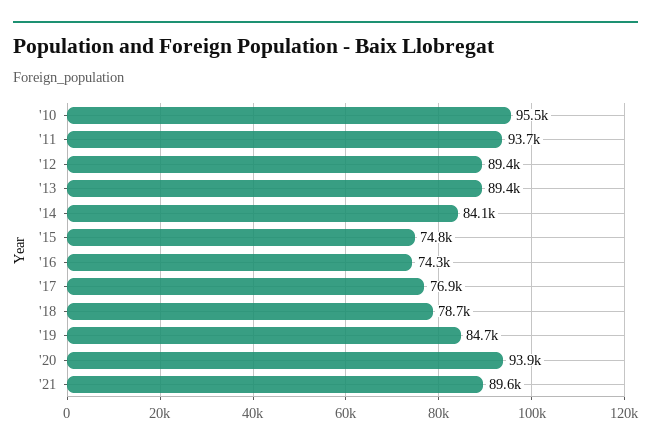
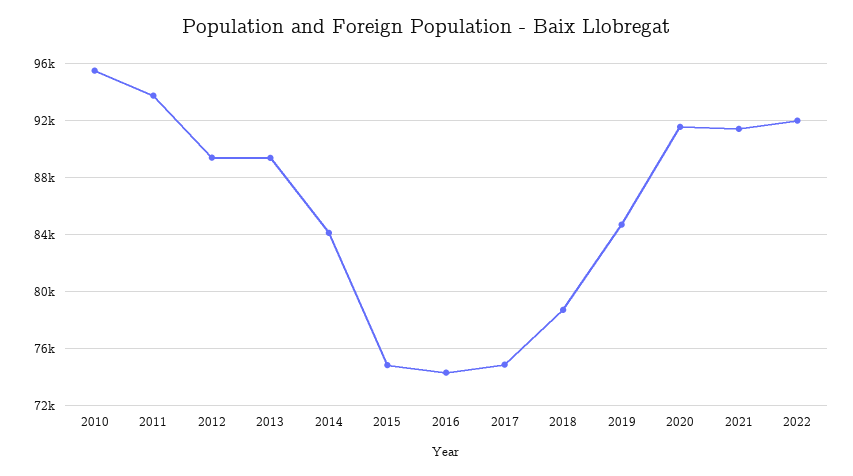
'17: 76900 -> 75000
'20: 93900 -> 91500
'21: 89600 -> 91500
2022: none -> 92000

